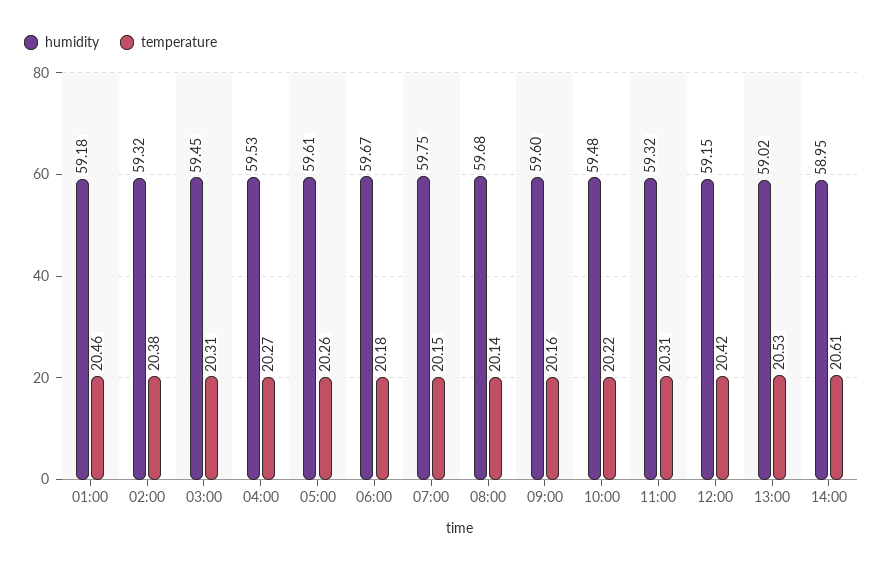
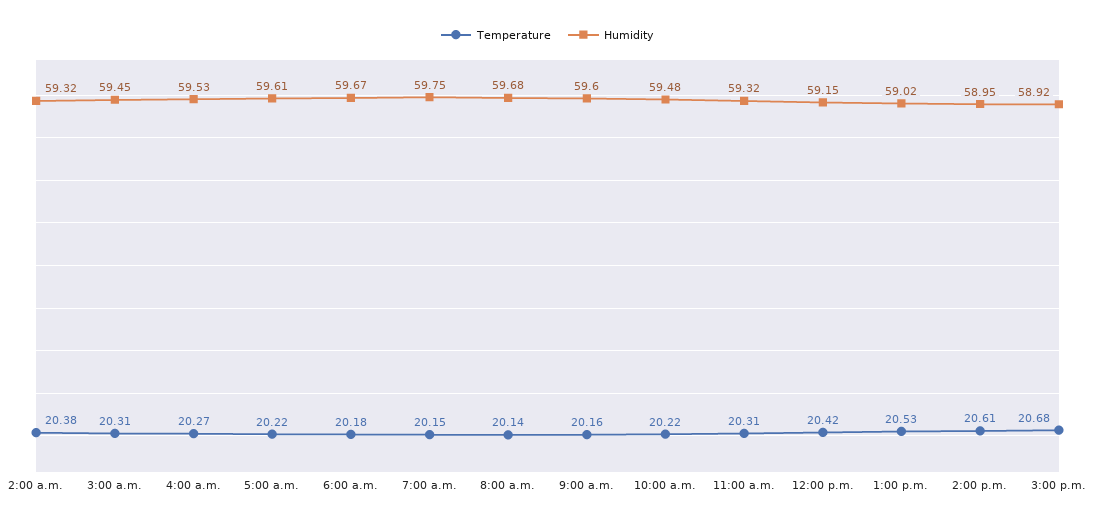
humidity, 01:00: 59.18 -> none
temperature, 01:00: 20.46 -> none
temperature, 05:00: 20.26 -> 20.22
temperature, 3:00 p.m.: none -> 20.68
humidity, 3:00 p.m.: none -> 58.92

